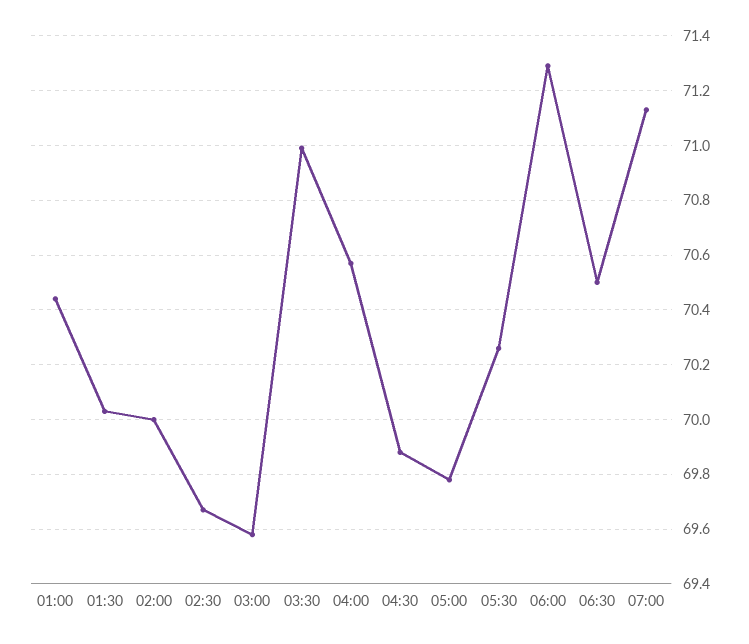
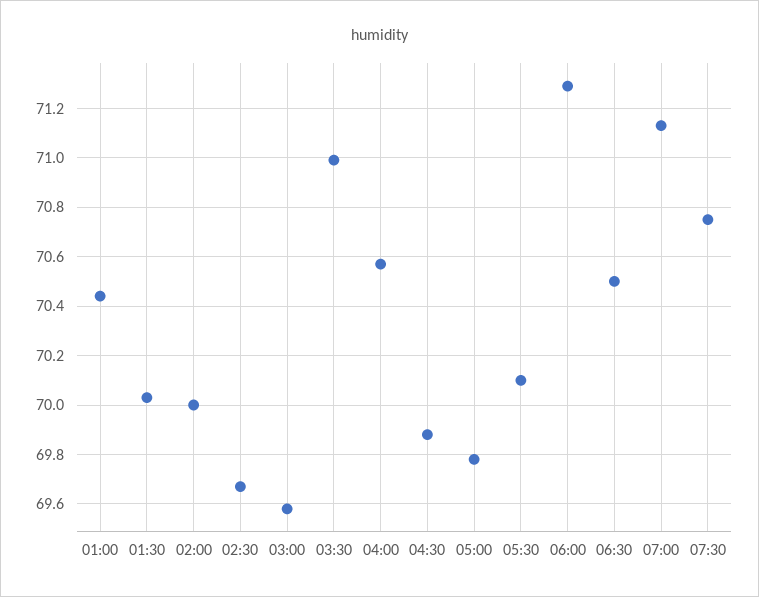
05:30: 70.25 -> 70.1
07:30: none -> 70.75

